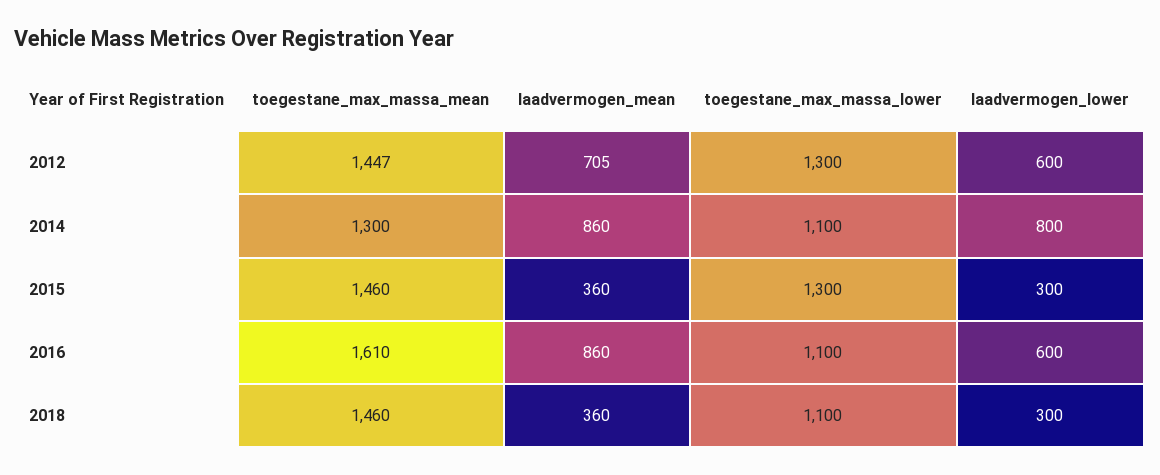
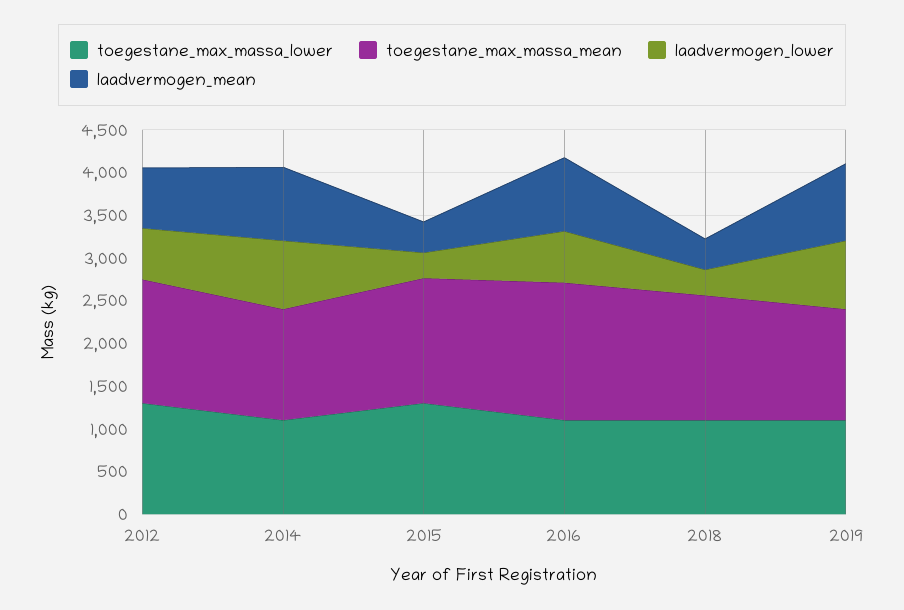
toegestane_max_massa_lower, 2019: none -> 1100
toegestane_max_massa_mean, 2019: none -> 1300
laadvermogen_lower, 2019: none -> 800
laadvermogen_mean, 2019: none -> 900

